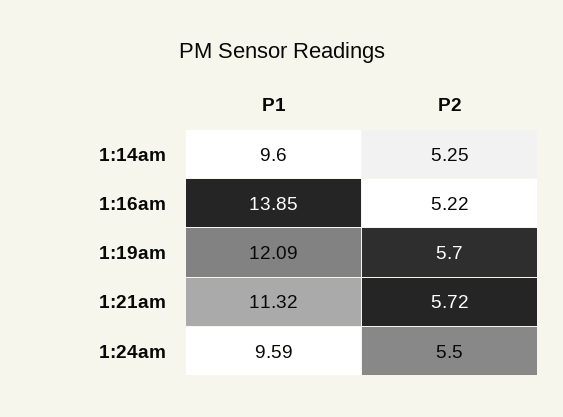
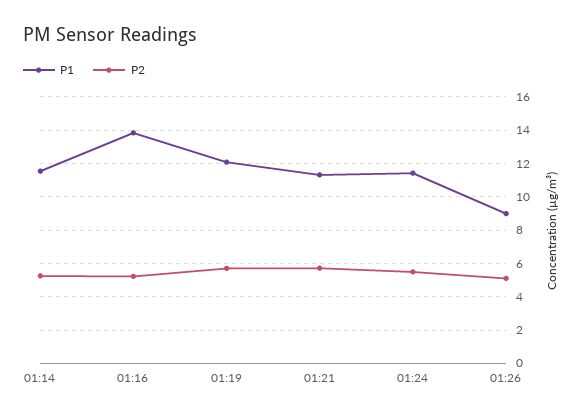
P1, 1:14am: 9.6 -> 11.5
P1, 1:24am: 9.59 -> 11.5
P1, 01:26: none -> 9
P2, 01:26: none -> 5

